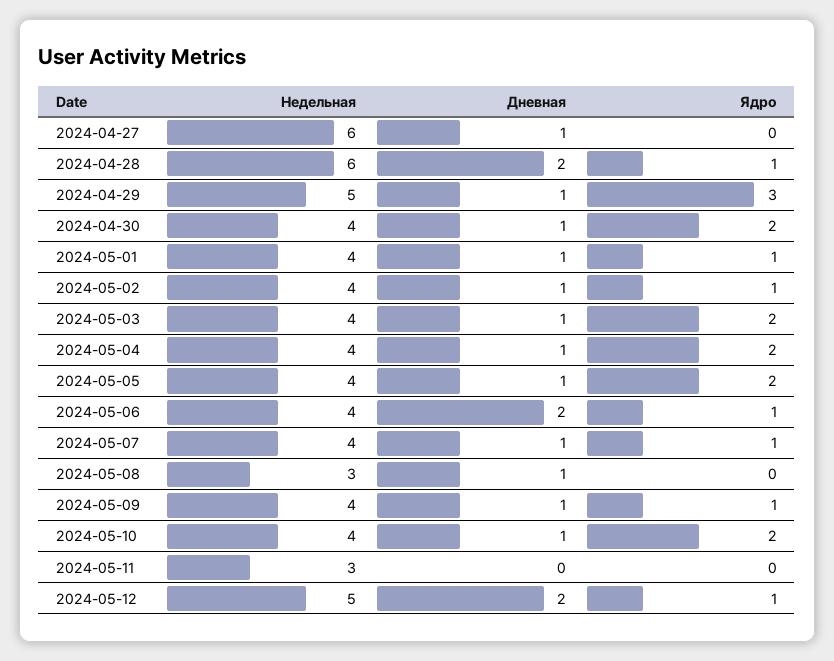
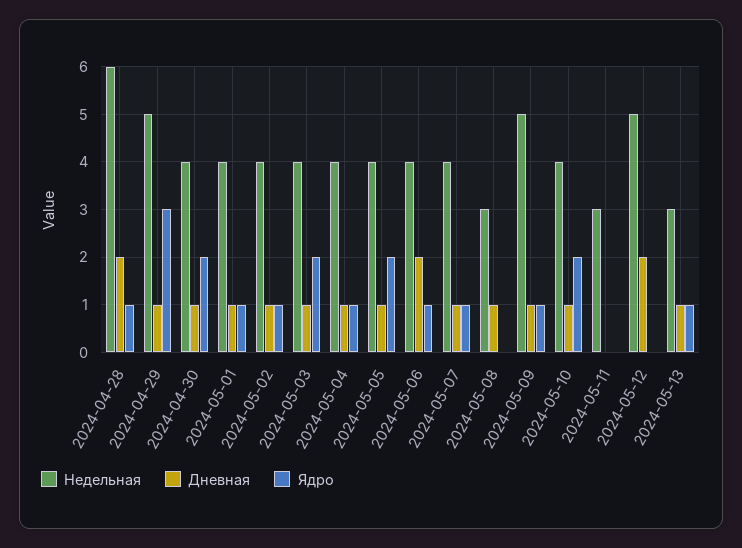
Недельная, 2024-04-27: 6 -> none
Дневная, 2024-04-27: 1 -> none
Ядро, 2024-04-27: 0 -> none
Ядро, 2024-05-04: 2 -> 1
Недельная, 2024-05-09: 4 -> 5
Ядро, 2024-05-12: 1 -> 0
Недельная, 2024-05-13: none -> 3
Дневная, 2024-05-13: none -> 1
Ядро, 2024-05-13: none -> 1

